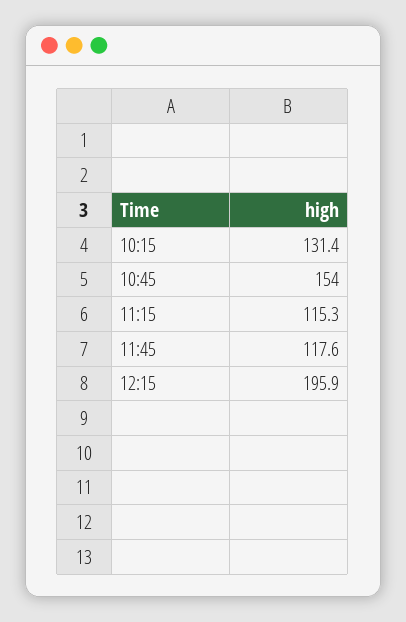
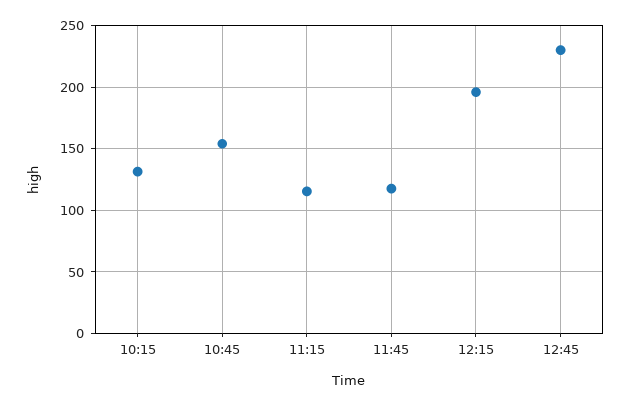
12:45: none -> 230

